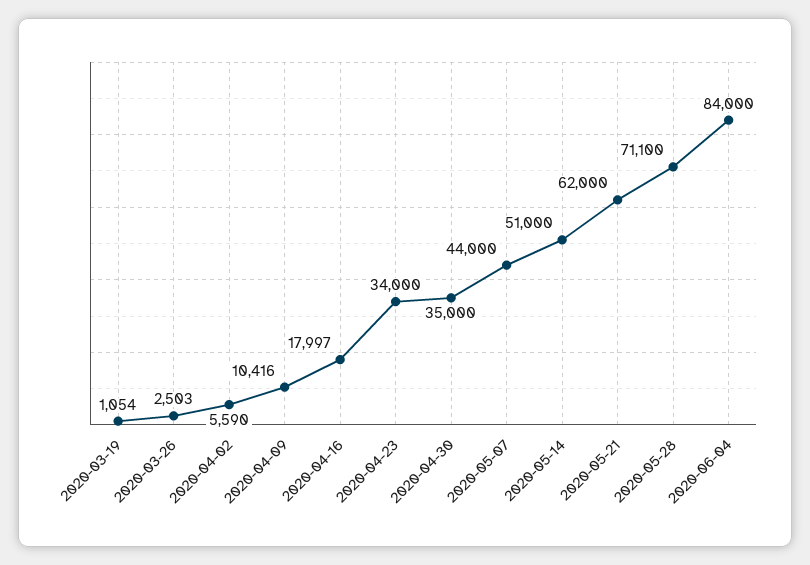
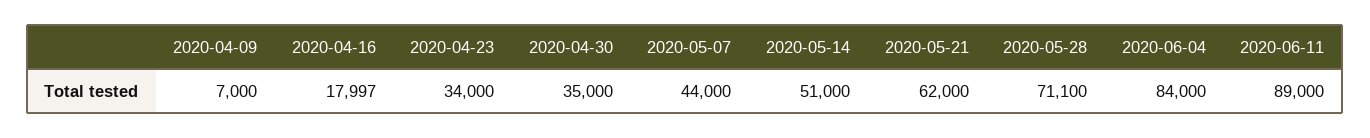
2020-03-19: 1054 -> none
2020-03-26: 2503 -> none
2020-04-02: 5590 -> none
2020-04-09: 10416 -> 7000
2020-06-11: none -> 89000

